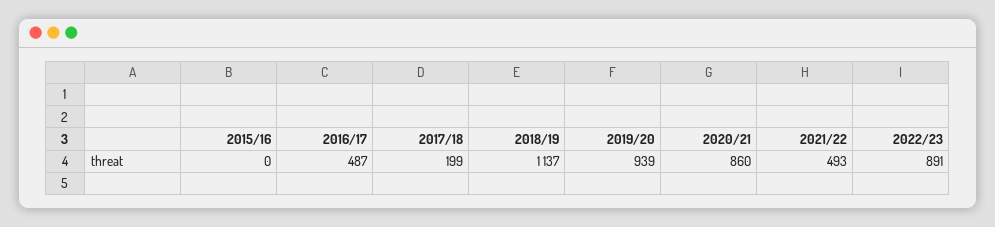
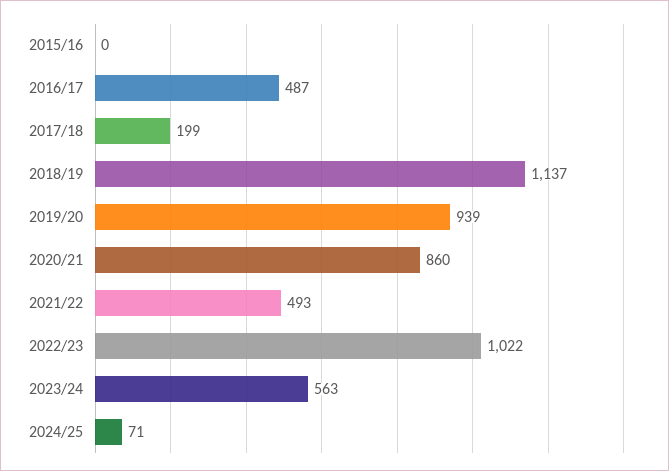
2022/23: 891 -> 1022
2023/24: none -> 563
2024/25: none -> 71

